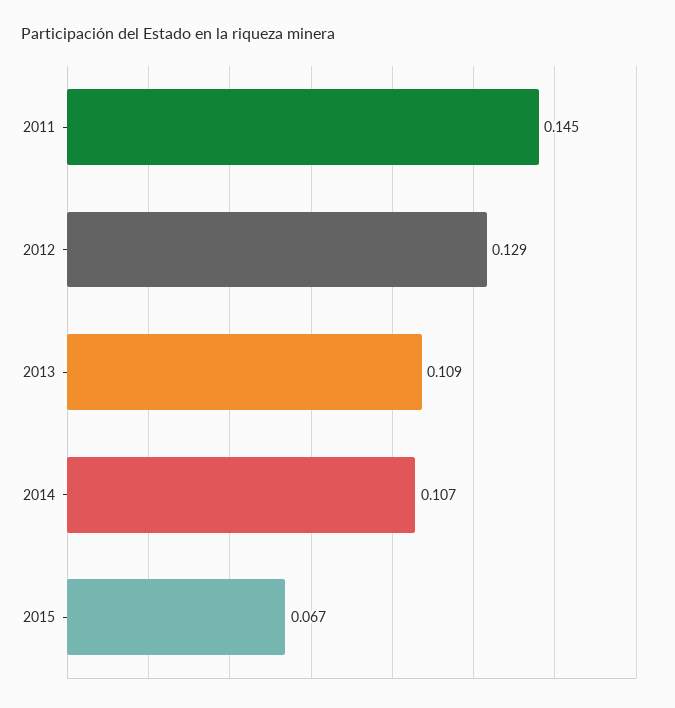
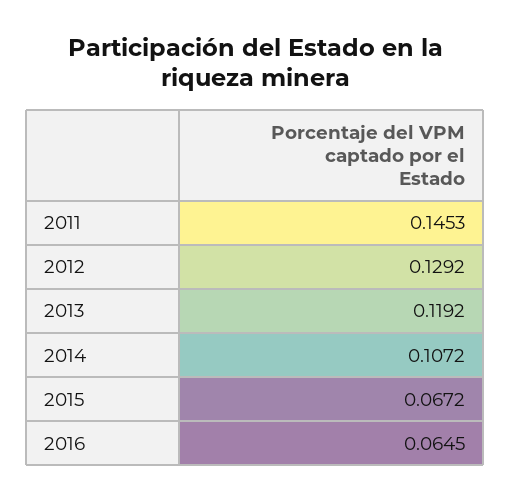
2013: 0.109 -> 0.1192
2016: none -> 0.0645

